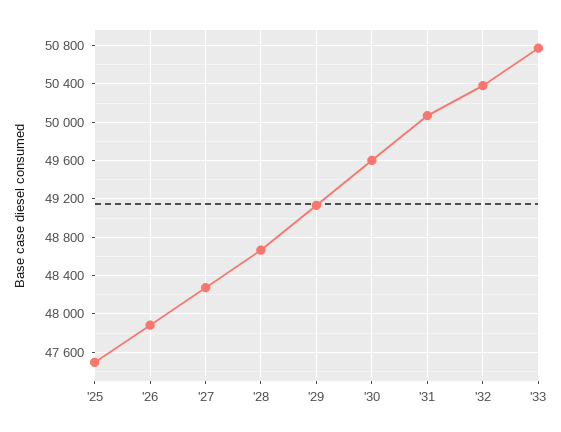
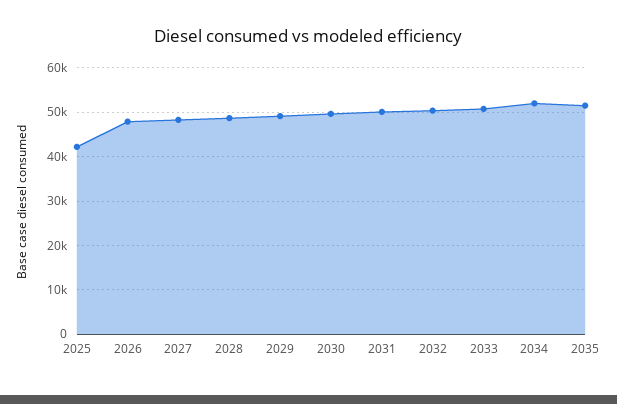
'25: 47500 -> 42000
2034: none -> 52000
2035: none -> 52000

